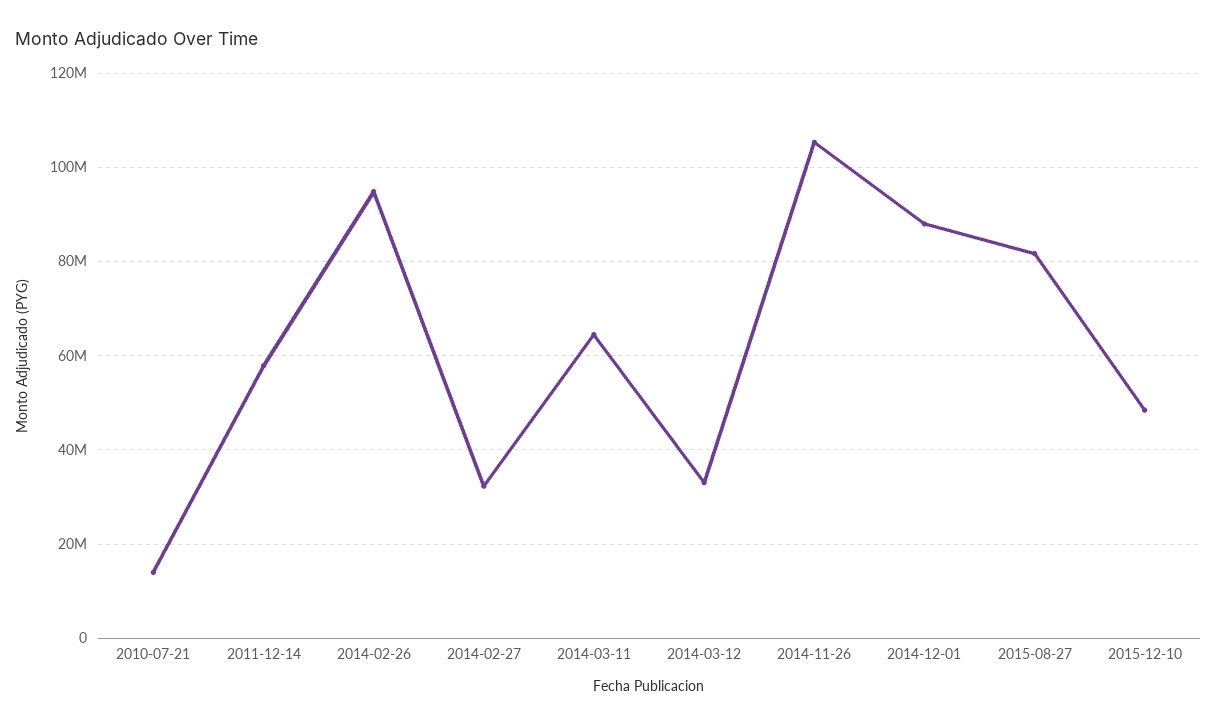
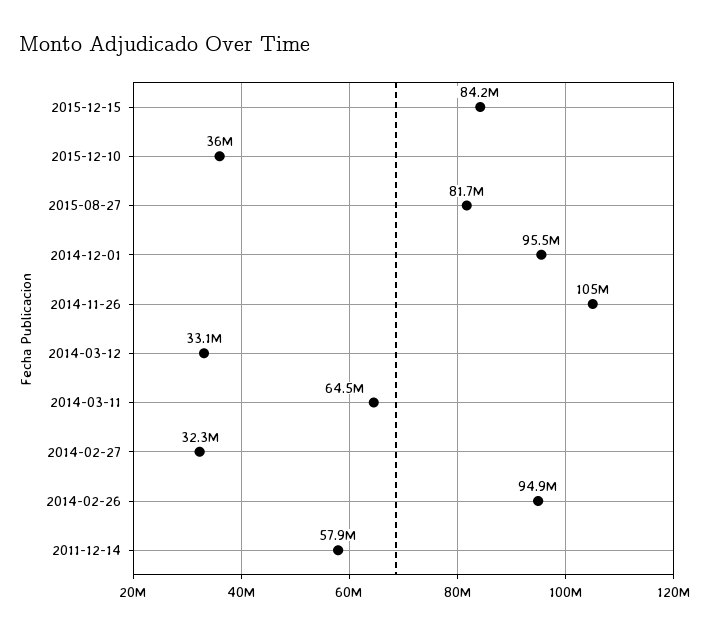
2010-07-21: 14000000 -> none
2014-12-01: 88000000 -> 95500000
2015-12-10: 48000000 -> 36000000
2015-12-15: none -> 84200000

